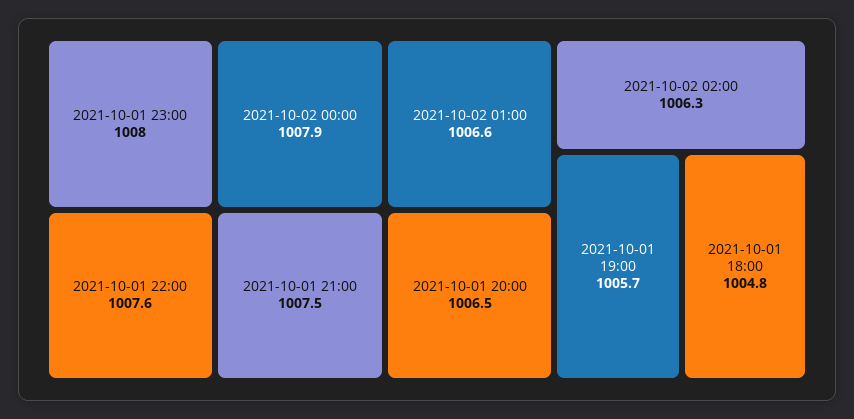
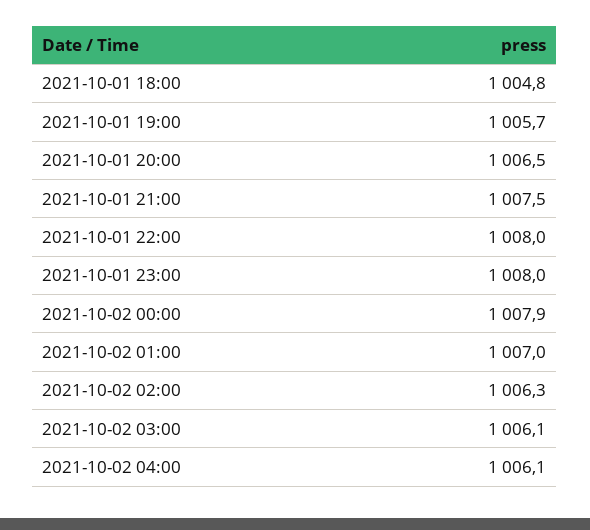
2021-10-01 22:00: 1007.6 -> 1008
2021-10-02 01:00: 1006.6 -> 1007
2021-10-02 03:00: none -> 1006.1
2021-10-02 04:00: none -> 1006.1

